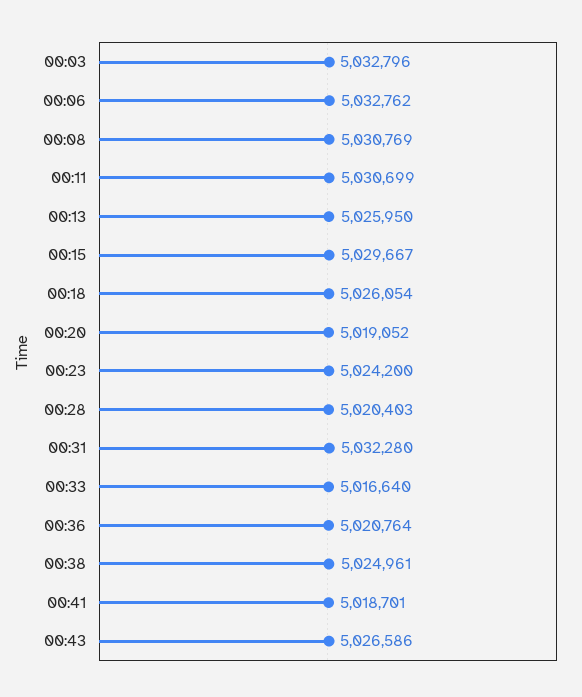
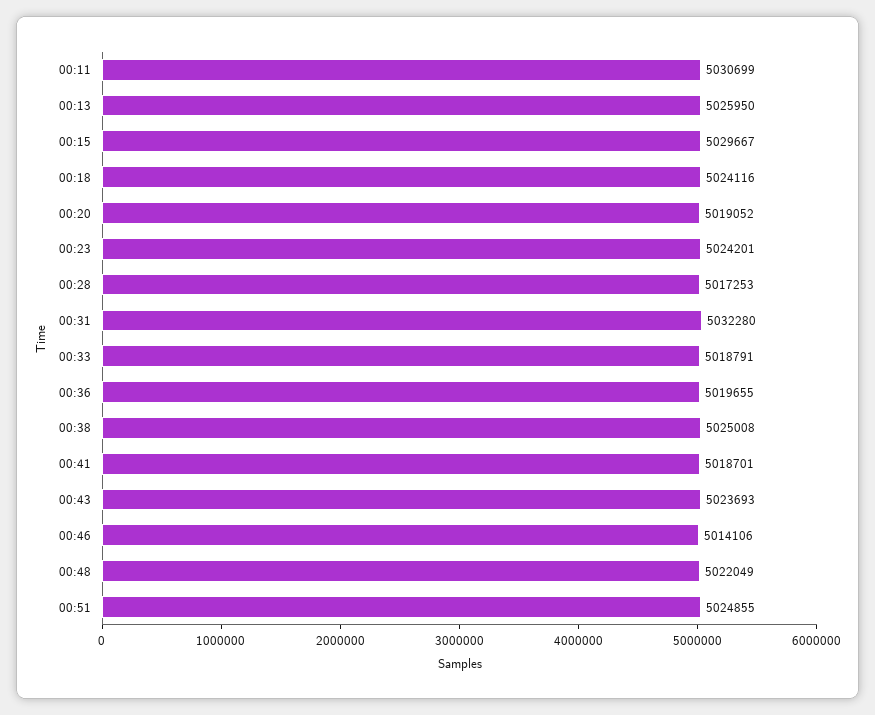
00:03: 5032796 -> none
00:06: 5032762 -> none
00:08: 5030769 -> none
00:18: 5026054 -> 5024116
00:23: 5024200 -> 5024201
00:28: 5020403 -> 5017253
00:33: 5016640 -> 5018791
00:36: 5020764 -> 5019655
00:38: 5024961 -> 5025008
00:43: 5026586 -> 5023693
00:46: none -> 5014106
00:48: none -> 5022049
00:51: none -> 5024855

